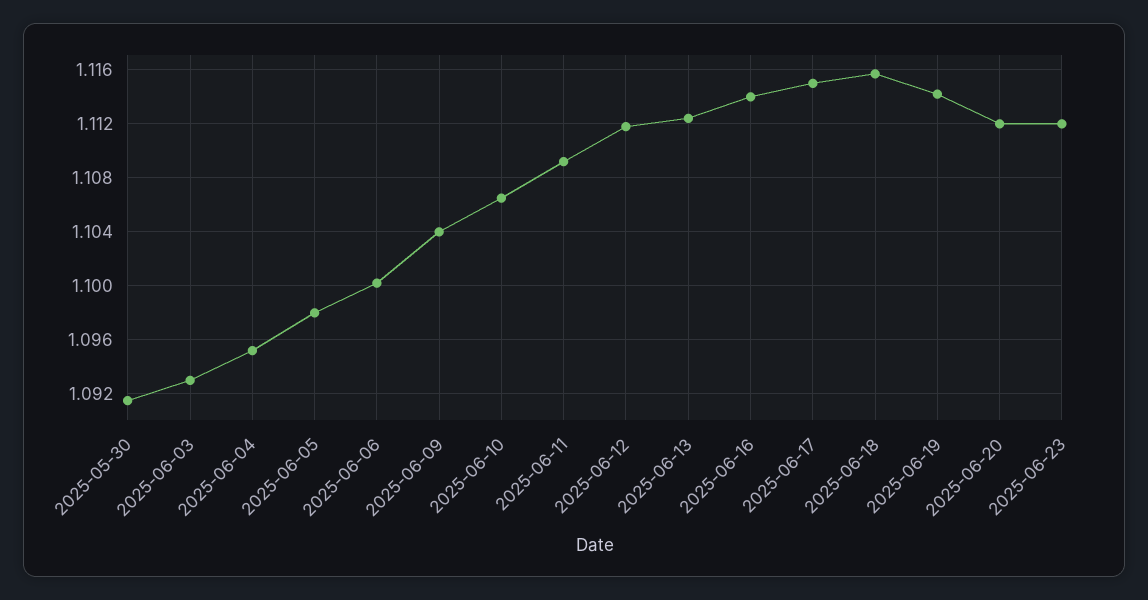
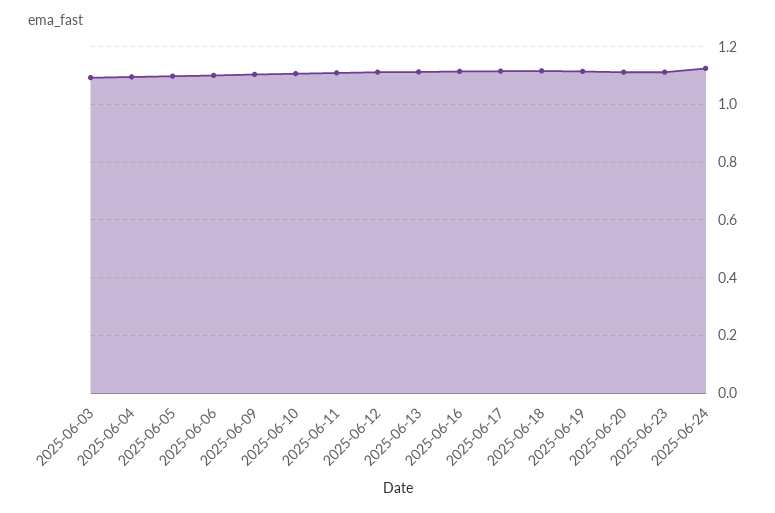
2025-05-30: 1.0915 -> none
2025-06-24: none -> 1.125

